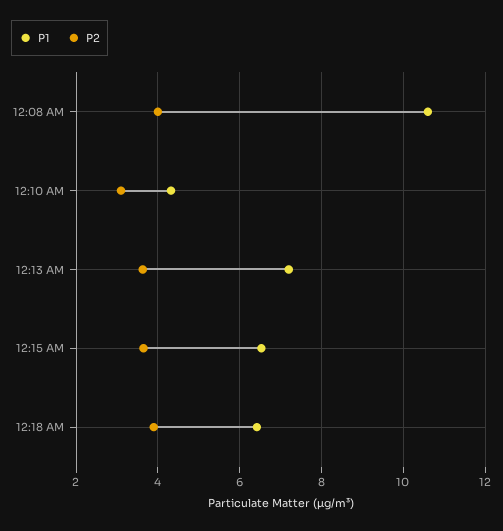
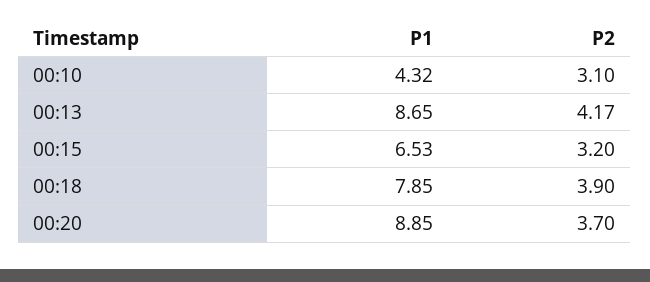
P1, 12:08 AM: 10.6 -> none
P2, 12:08 AM: 4 -> none
P1, 12:13 AM: 7.2 -> 8.65
P2, 12:13 AM: 3.6 -> 4.17
P2, 12:15 AM: 3.6 -> 3.2
P1, 12:18 AM: 6.4 -> 7.85
P1, 00:20: none -> 8.85
P2, 00:20: none -> 3.7

